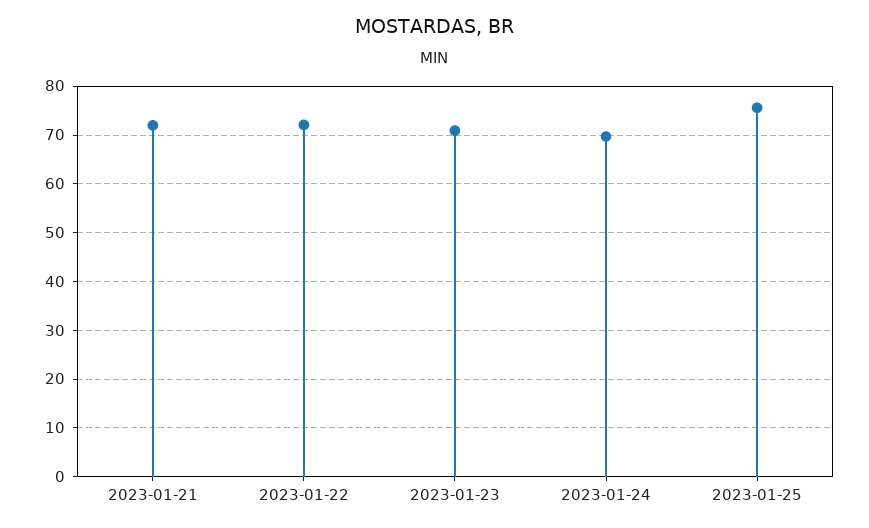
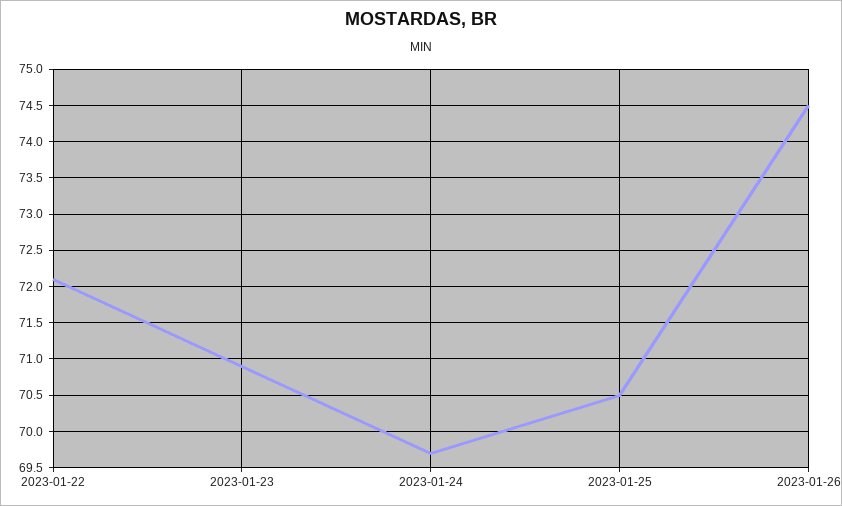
2023-01-21: 72 -> none
2023-01-25: 76 -> 70.5
2023-01-26: none -> 74.5

